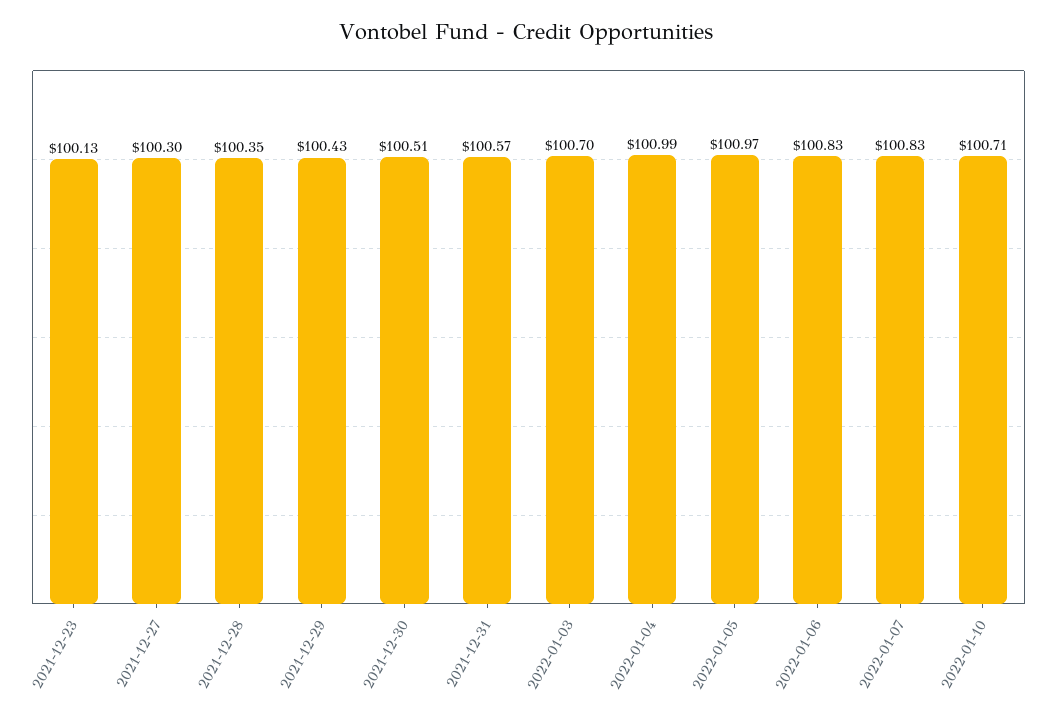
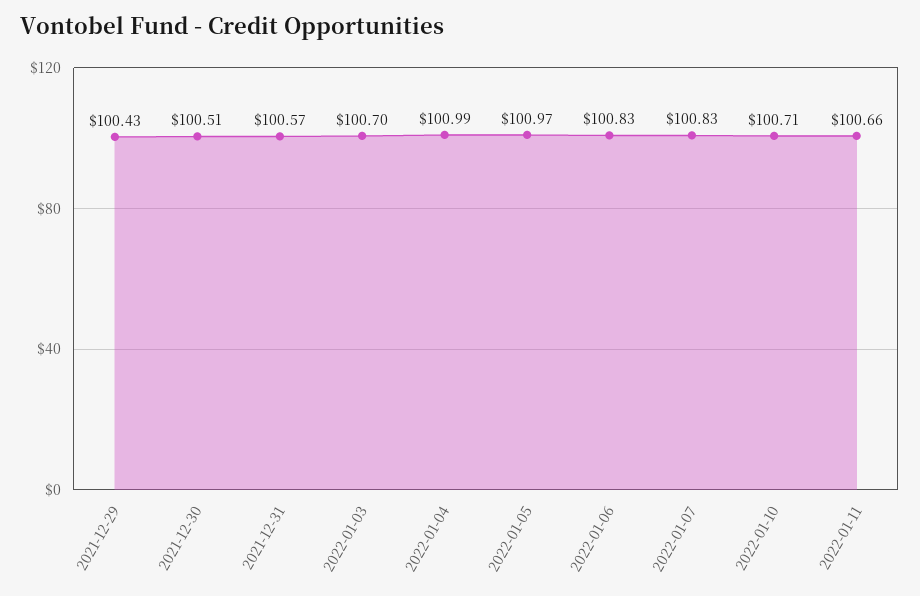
2021-12-23: 100.13 -> none
2021-12-27: 100.3 -> none
2021-12-28: 100.35 -> none
2022-01-11: none -> 100.66

